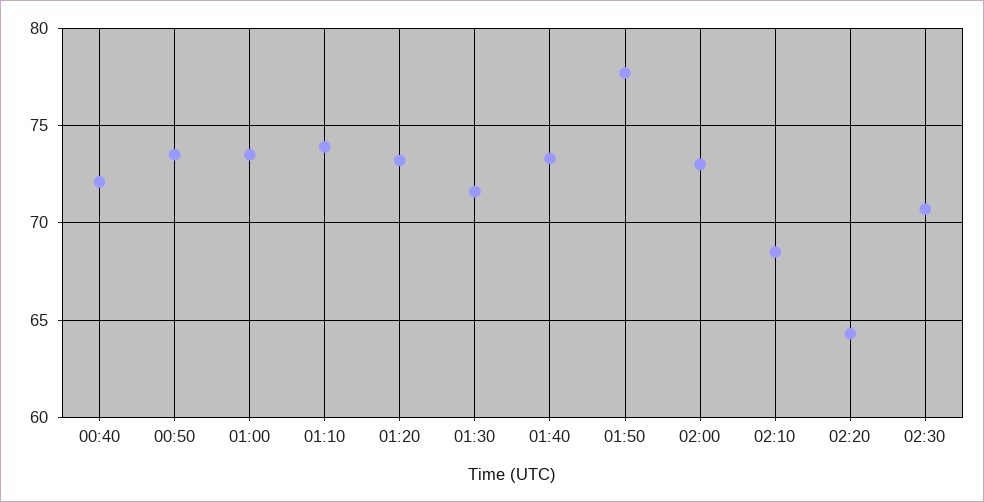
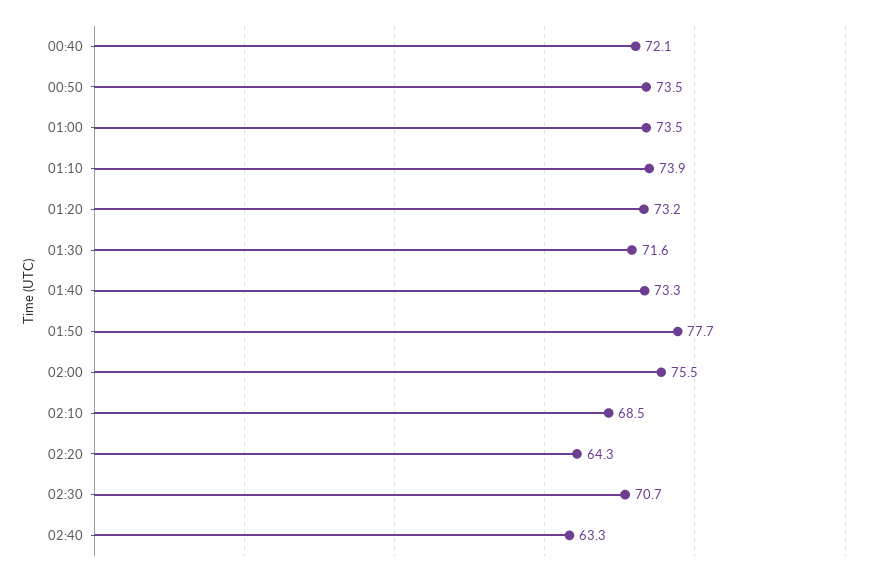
02:00: 73 -> 75.5
02:40: none -> 63.3

